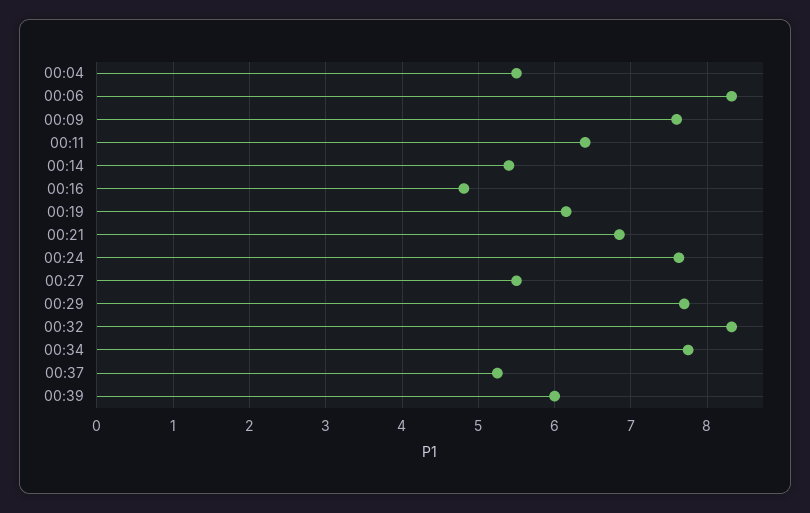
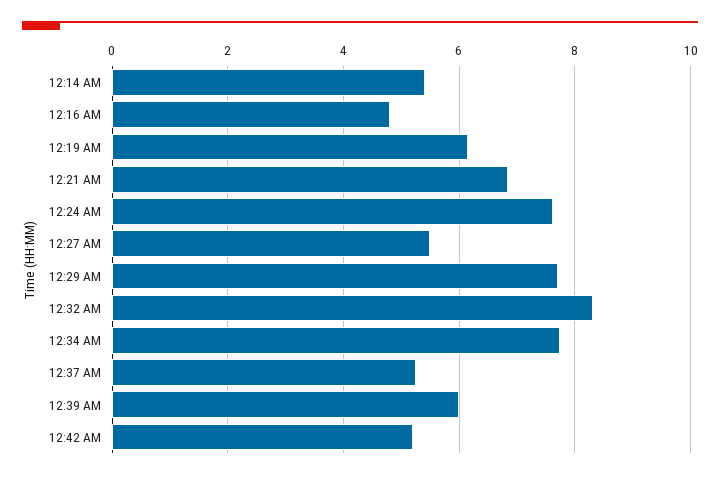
00:04: 5.5 -> none
00:06: 8.3 -> none
00:09: 7.6 -> none
00:11: 6.4 -> none
12:42 AM: none -> 5.2

